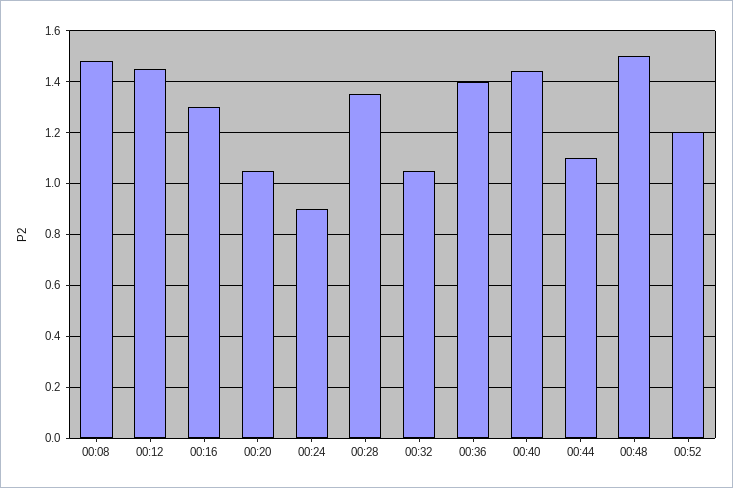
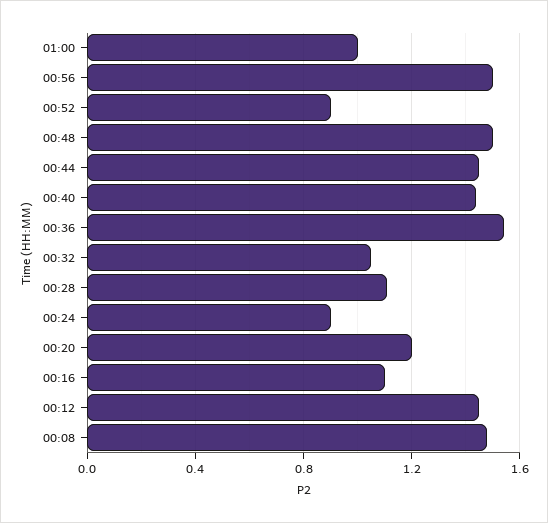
00:16: 1.3 -> 1.1
00:20: 1.05 -> 1.2
00:28: 1.35 -> 1.1
00:36: 1.4 -> 1.55
00:44: 1.1 -> 1.45
00:52: 1.2 -> 0.9
01:00: none -> 1
00:56: none -> 1.5

